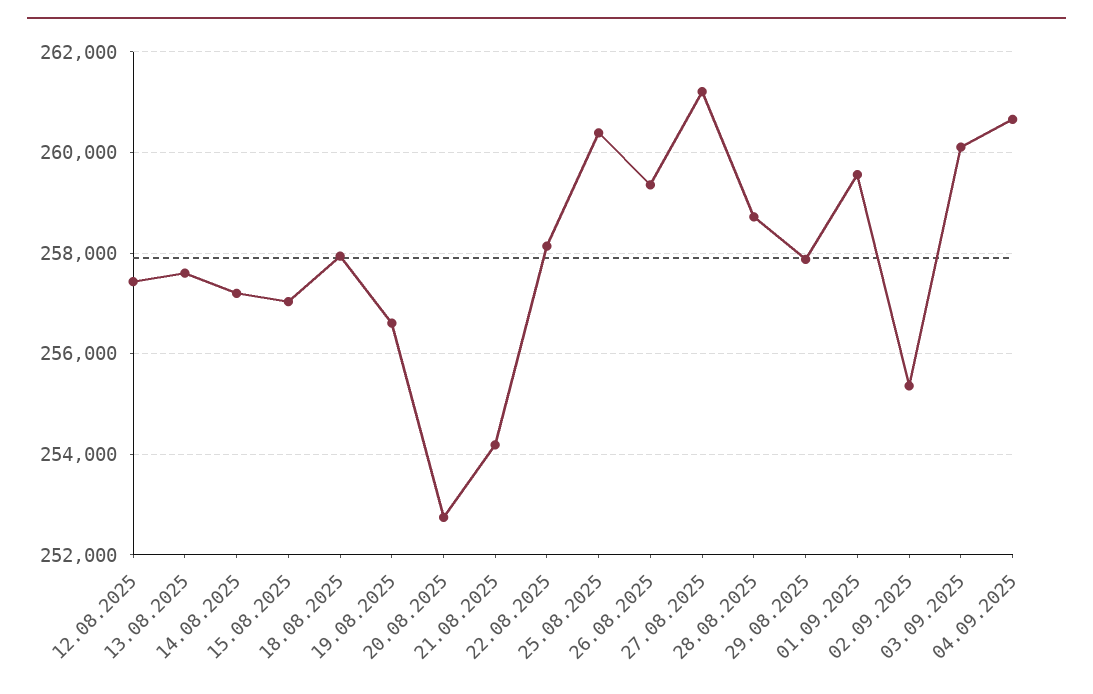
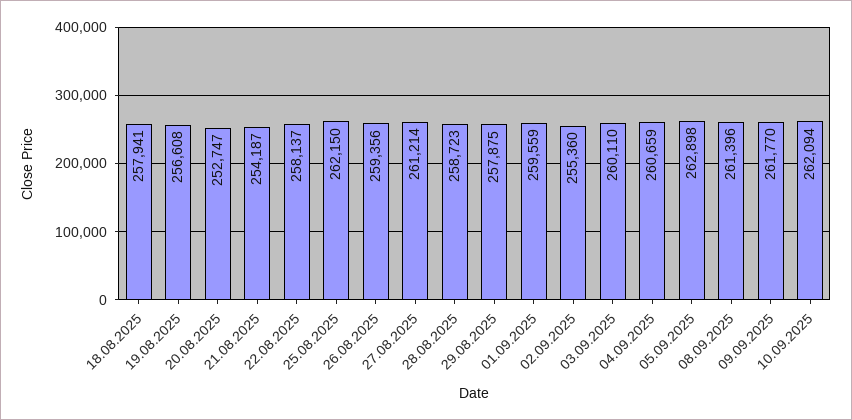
12.08.2025: 257400 -> none
13.08.2025: 257600 -> none
14.08.2025: 257200 -> none
15.08.2025: 257000 -> none
25.08.2025: 260400 -> 262150
05.09.2025: none -> 262898
08.09.2025: none -> 261396
09.09.2025: none -> 261770
10.09.2025: none -> 262094

